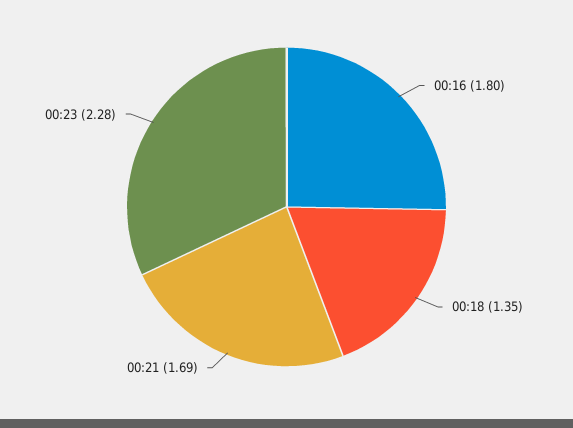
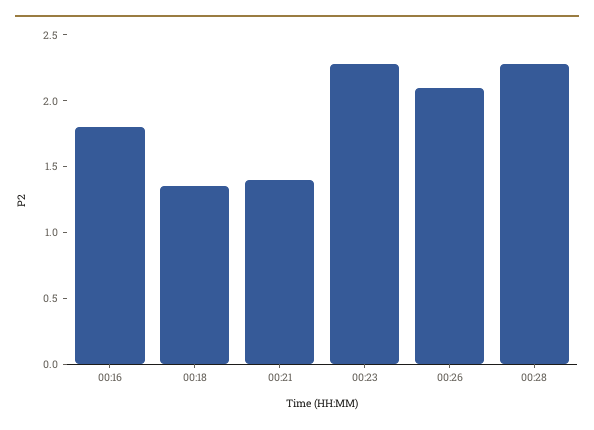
00:21: 1.69 -> 1.4
00:26: none -> 2.1
00:28: none -> 2.3

